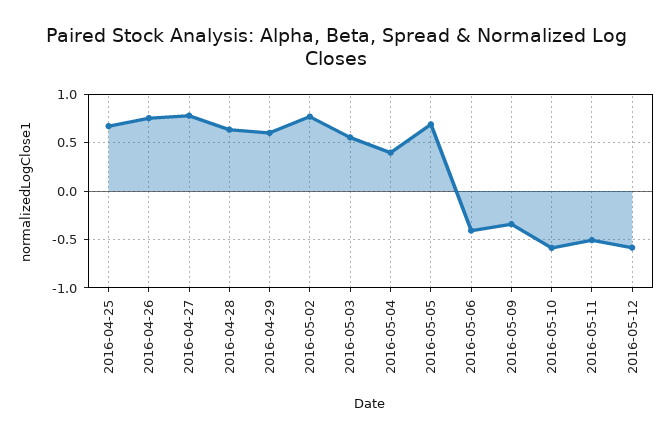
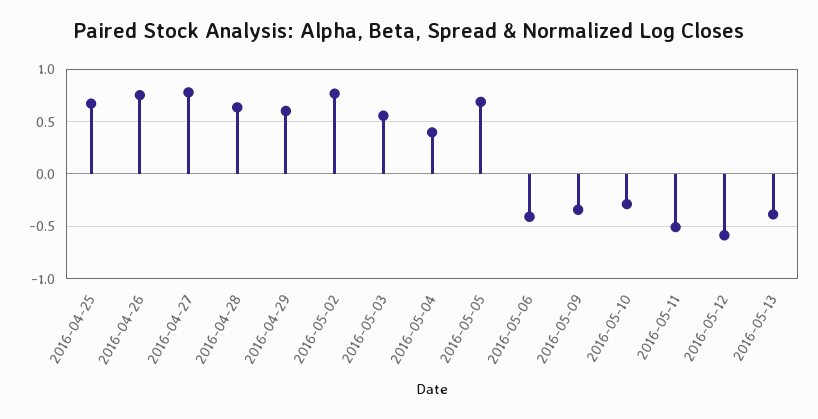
2016-05-10: -0.6 -> -0.3
2016-05-13: none -> -0.4

